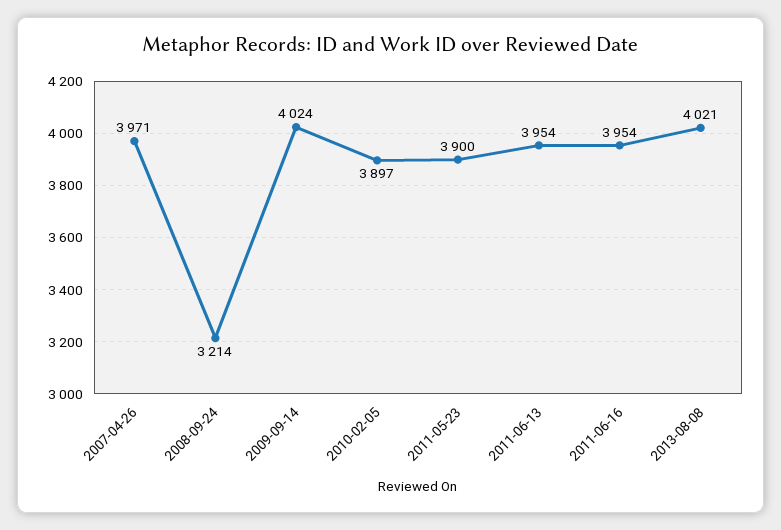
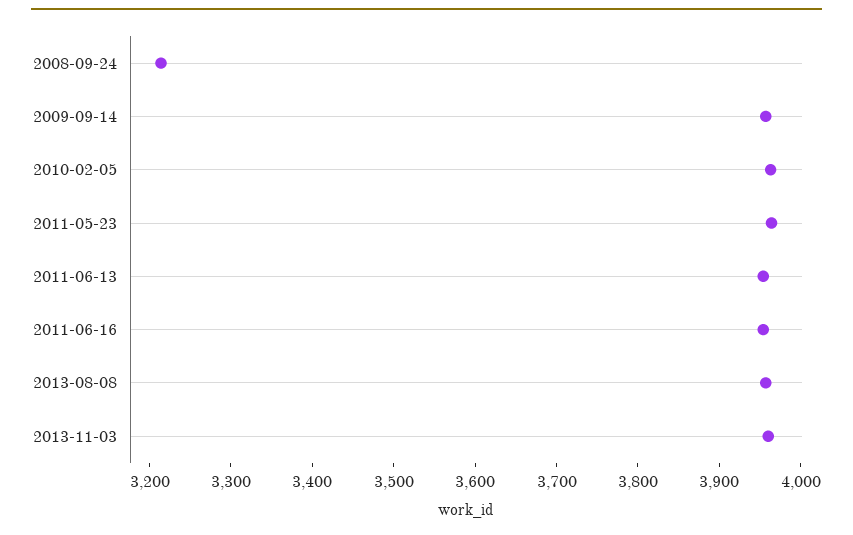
2007-04-26: 3971 -> none
2009-09-14: 4024 -> 3960
2010-02-05: 3897 -> 3960
2011-05-23: 3900 -> 3960
2013-08-08: 4021 -> 3960
2013-11-03: none -> 3960

